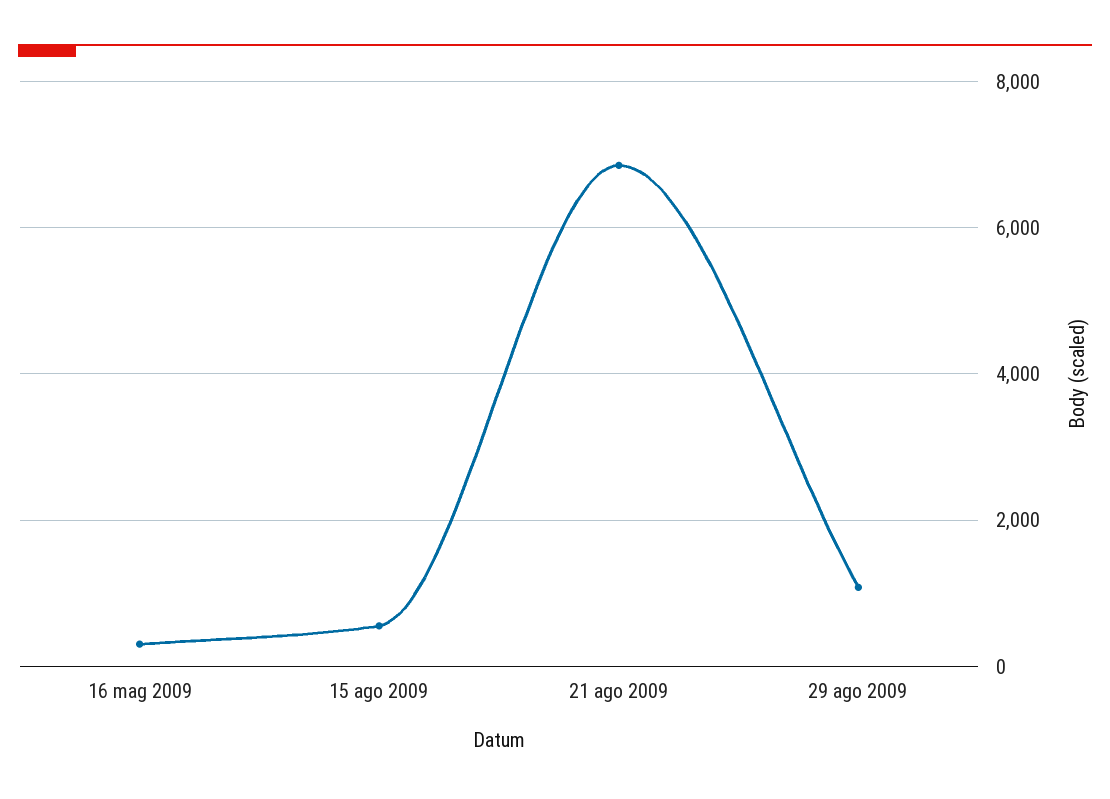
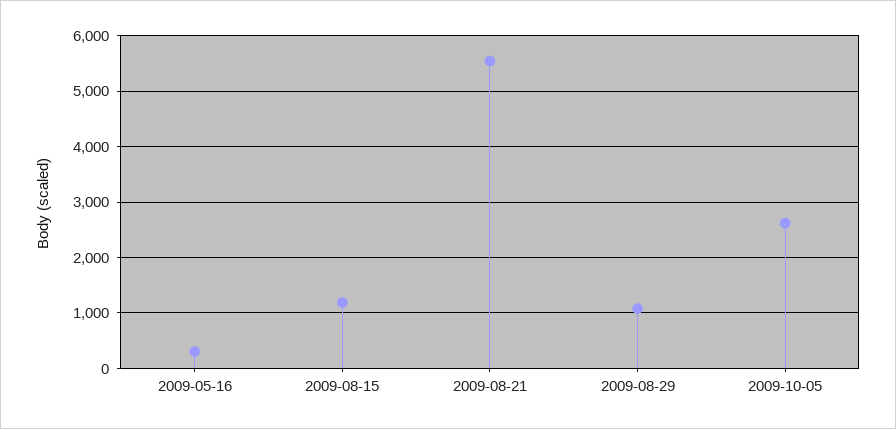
15 ago 2009: 600 -> 1200
21 ago 2009: 6800 -> 5600
2009-10-05: none -> 2600

